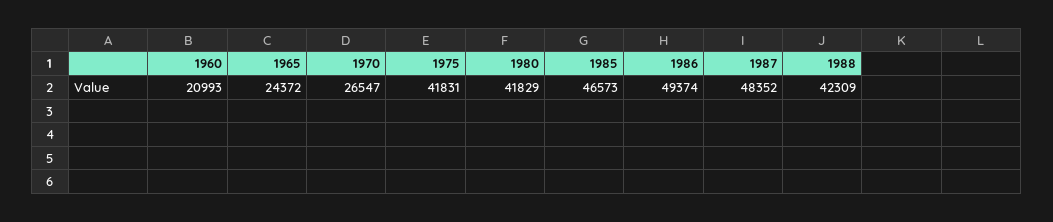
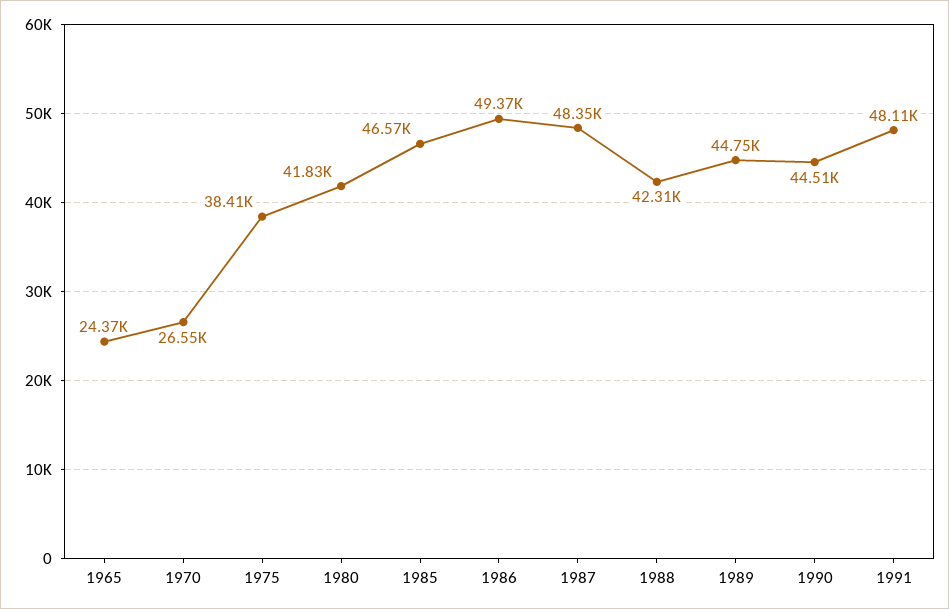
1960: 20993 -> none
1975: 41831 -> 38410
1989: none -> 44750
1990: none -> 44510
1991: none -> 48110

